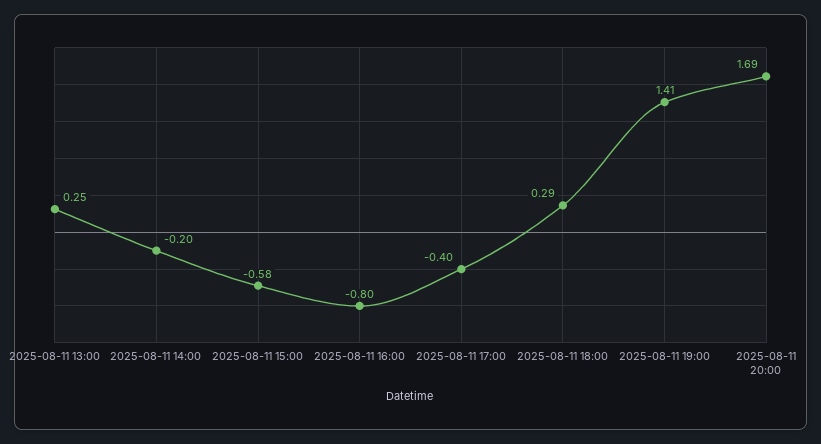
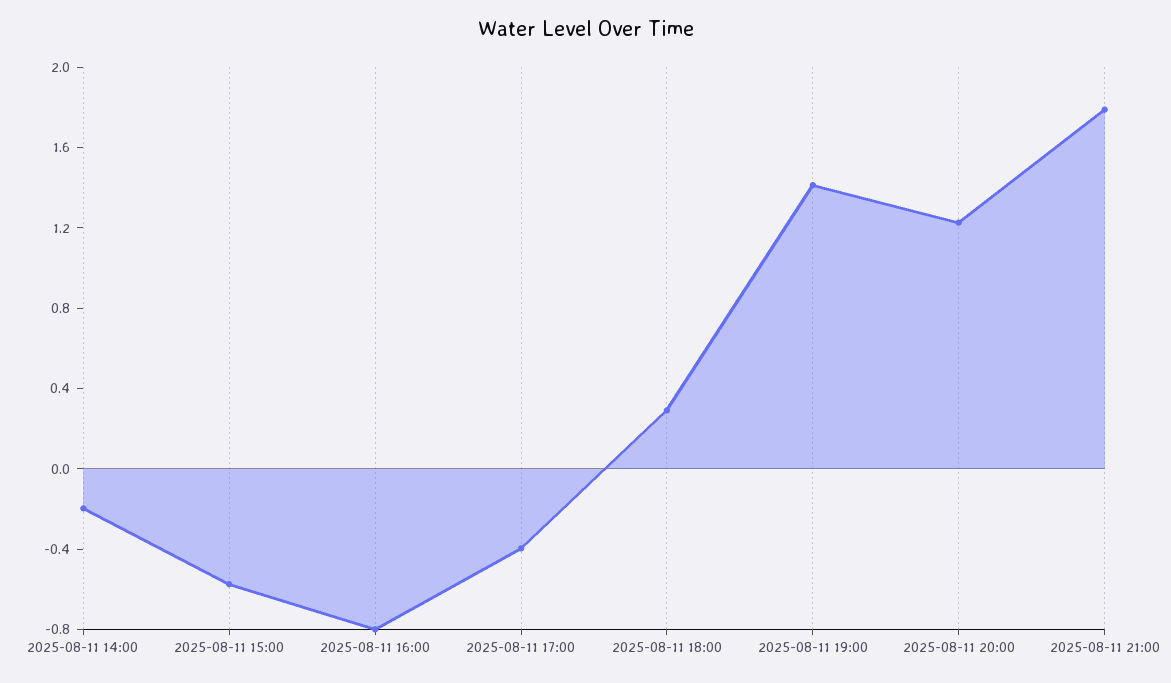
2025-08-11 13:00: 0.25 -> none
2025-08-11 20:00: 1.69 -> 1.2
2025-08-11 21:00: none -> 1.8

